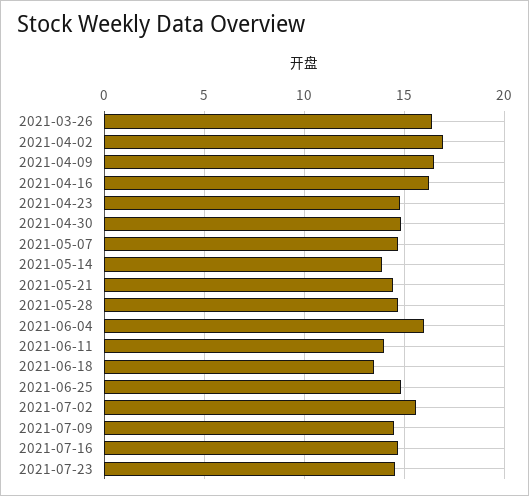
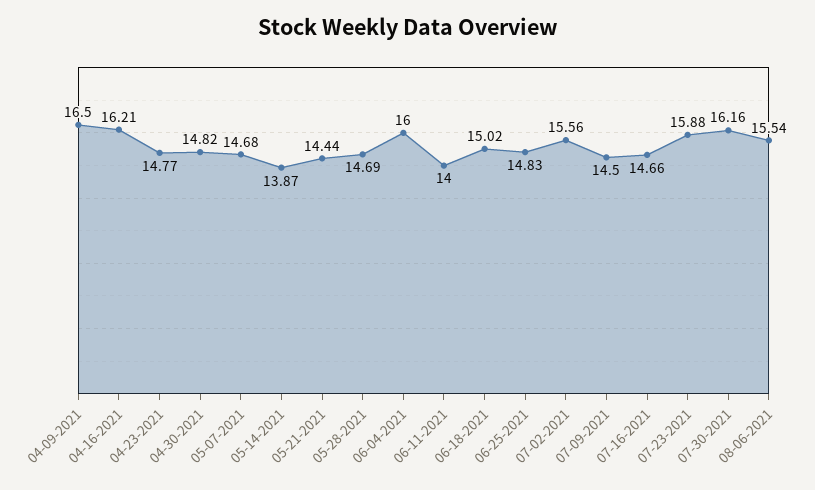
2021-03-26: 16.5 -> none
2021-04-02: 17 -> none
2021-06-18: 13.5 -> 15.02
2021-07-23: 14.5 -> 15.88
07-30-2021: none -> 16.16
08-06-2021: none -> 15.54

